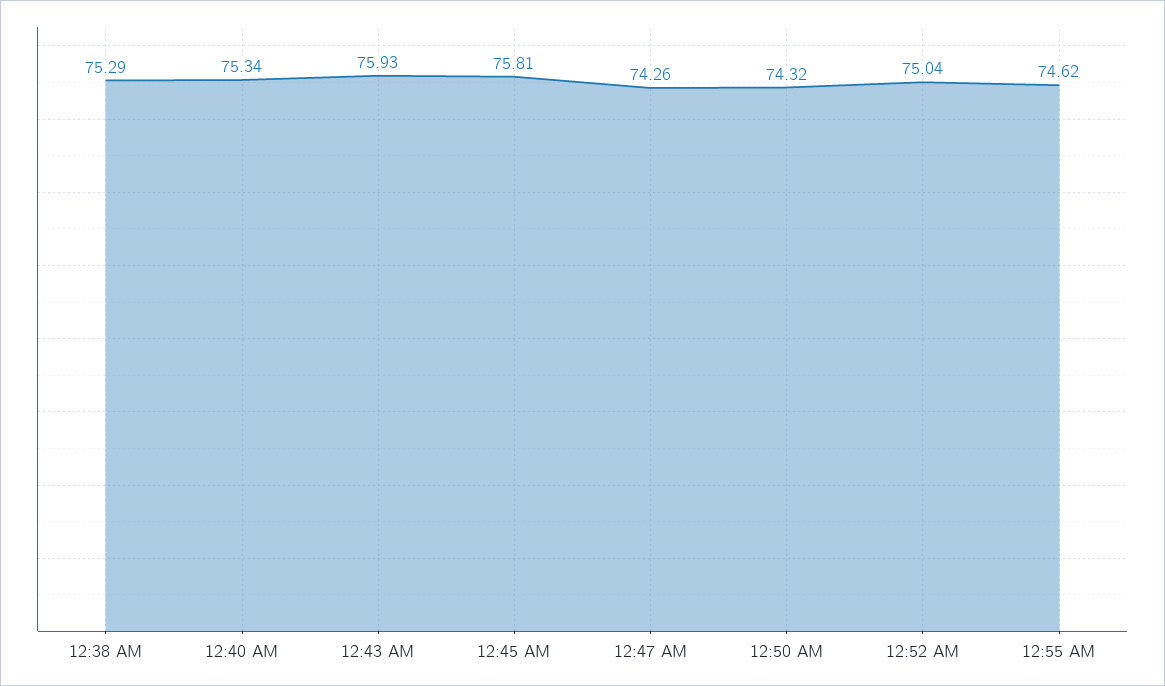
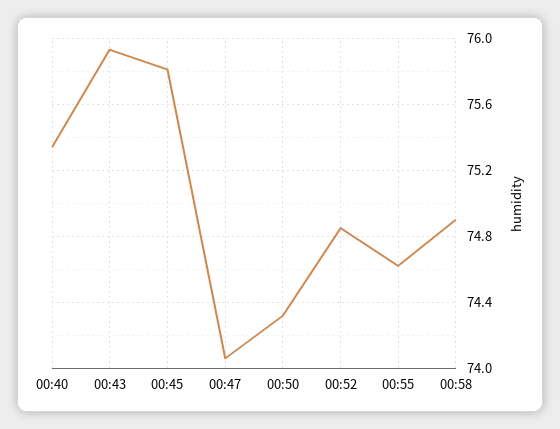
12:38 AM: 75.29 -> none
12:47 AM: 74.26 -> 74.05
12:52 AM: 75.04 -> 74.85
00:58: none -> 74.9

